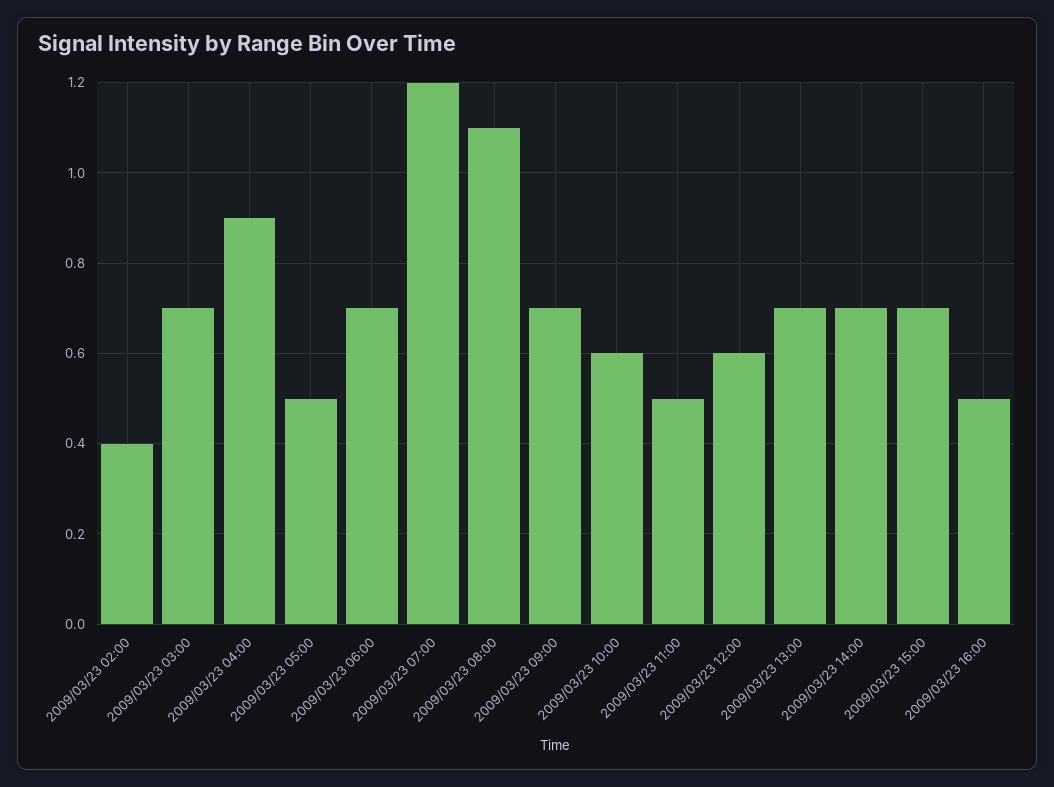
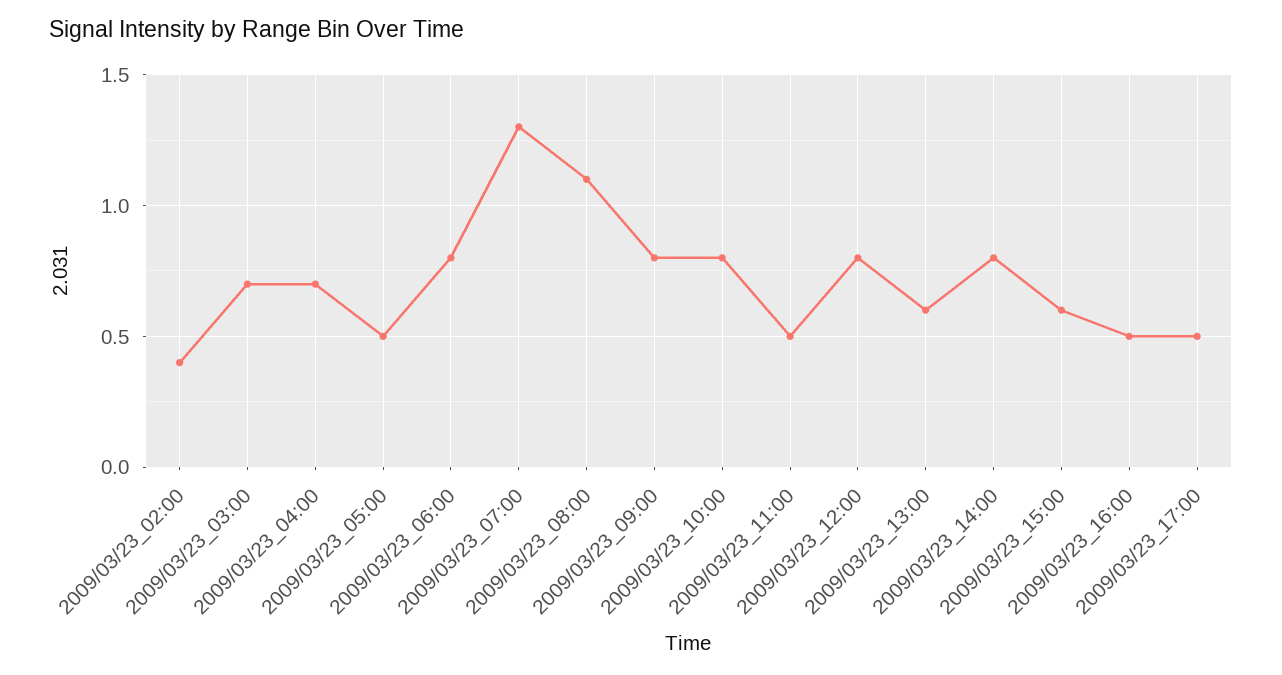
2009/03/23 04:00: 0.9 -> 0.7
2009/03/23 06:00: 0.7 -> 0.8
2009/03/23 07:00: 1.2 -> 1.3
2009/03/23 09:00: 0.7 -> 0.8
2009/03/23 10:00: 0.6 -> 0.8
2009/03/23 12:00: 0.6 -> 0.8
2009/03/23 13:00: 0.7 -> 0.6
2009/03/23 14:00: 0.7 -> 0.8
2009/03/23 15:00: 0.7 -> 0.6
2009/03/23_17:00: none -> 0.5

